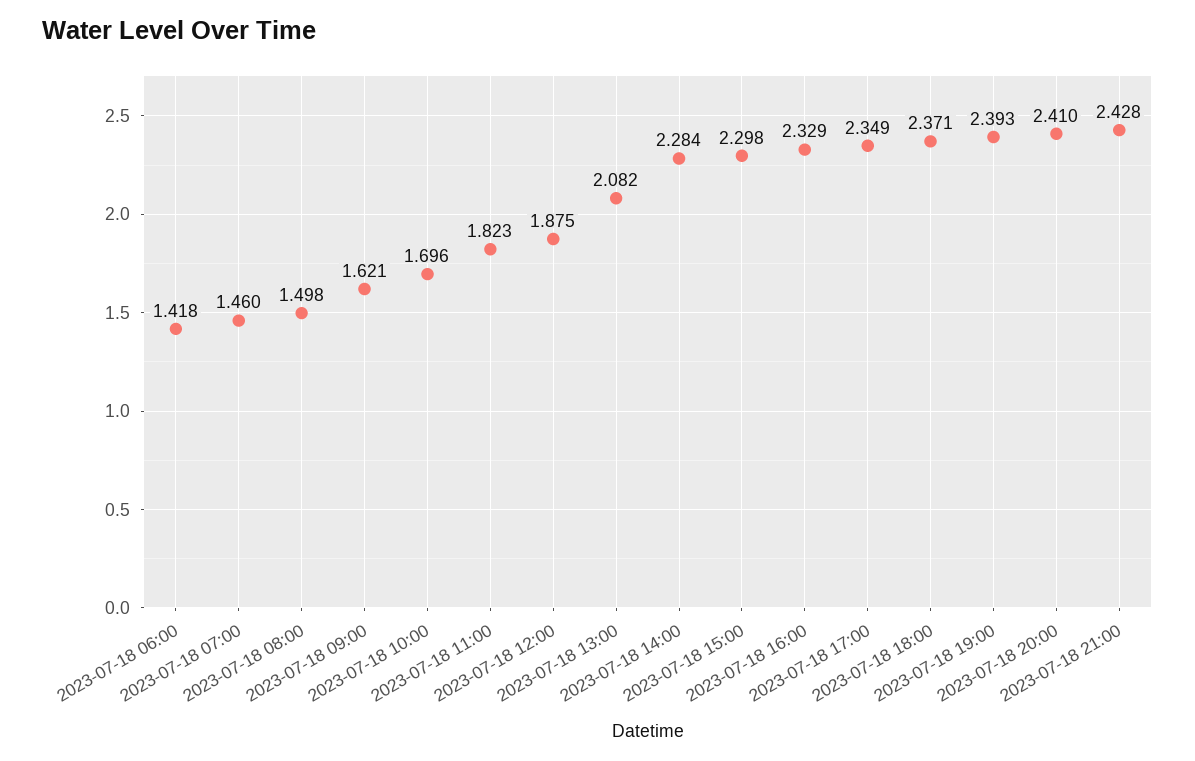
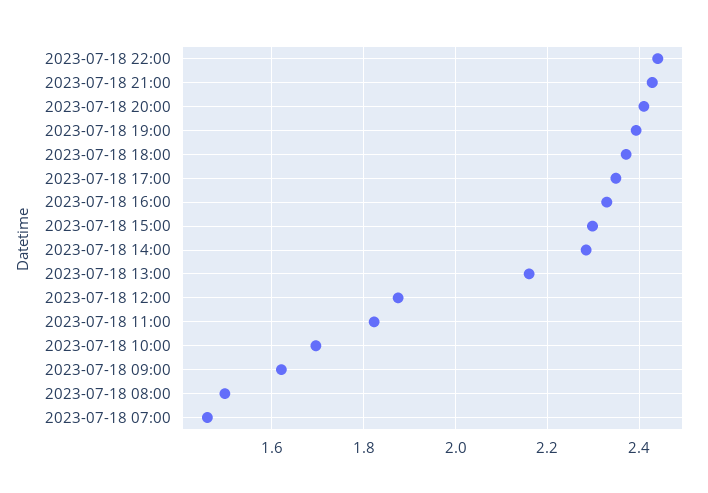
2023-07-18 06:00: 1.418 -> none
2023-07-18 13:00: 2.082 -> 2.16
2023-07-18 22:00: none -> 2.44

